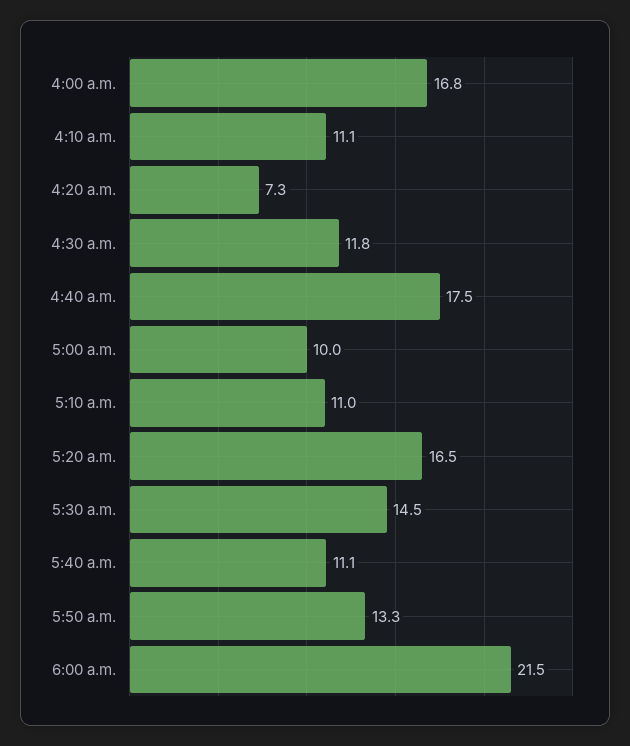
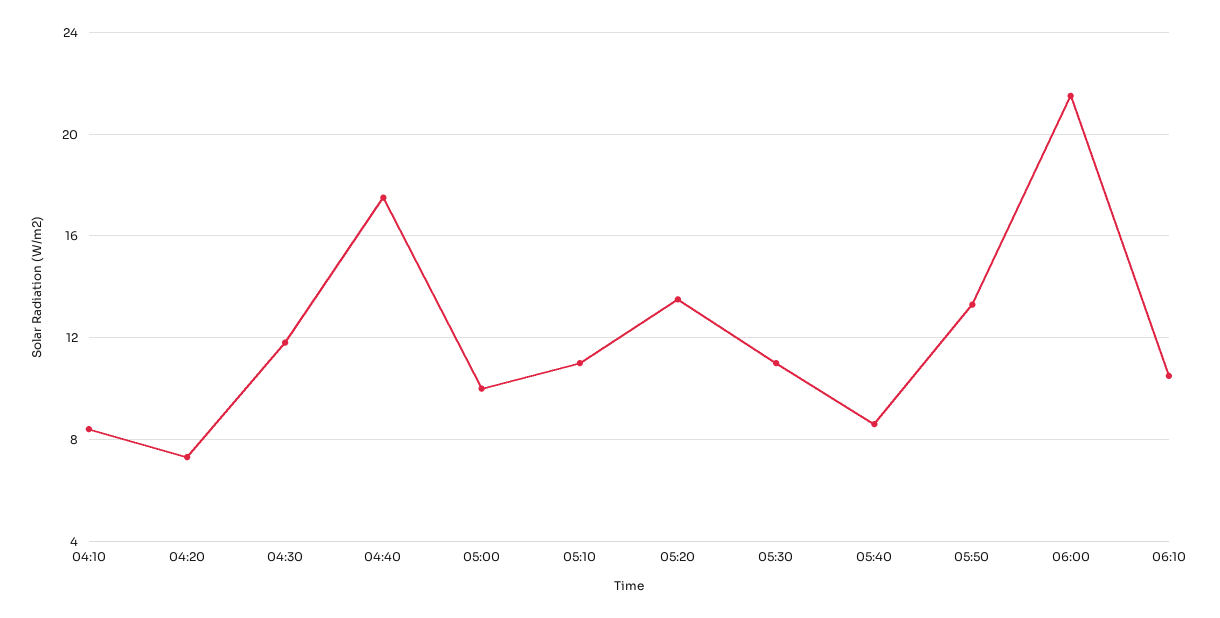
4:00 a.m.: 16.8 -> none
4:10 a.m.: 11.1 -> 8.5
5:20 a.m.: 16.5 -> 13.5
5:30 a.m.: 14.5 -> 11
5:40 a.m.: 11.1 -> 8.5
06:10: none -> 10.5

